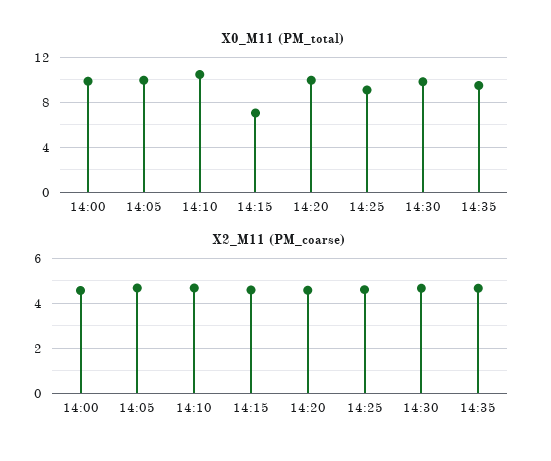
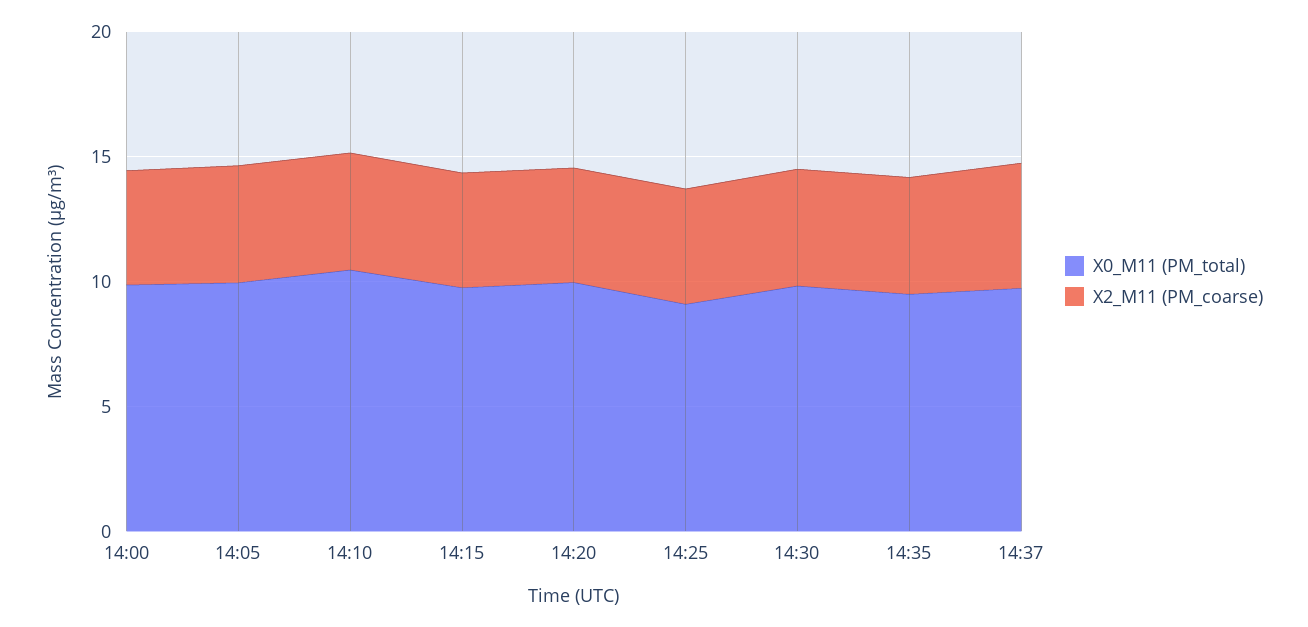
X0_M11 (PM_total), 14:15: 7 -> 10
X0_M11 (PM_total), 14:37: none -> 10
X2_M11 (PM_coarse), 14:37: none -> 5

